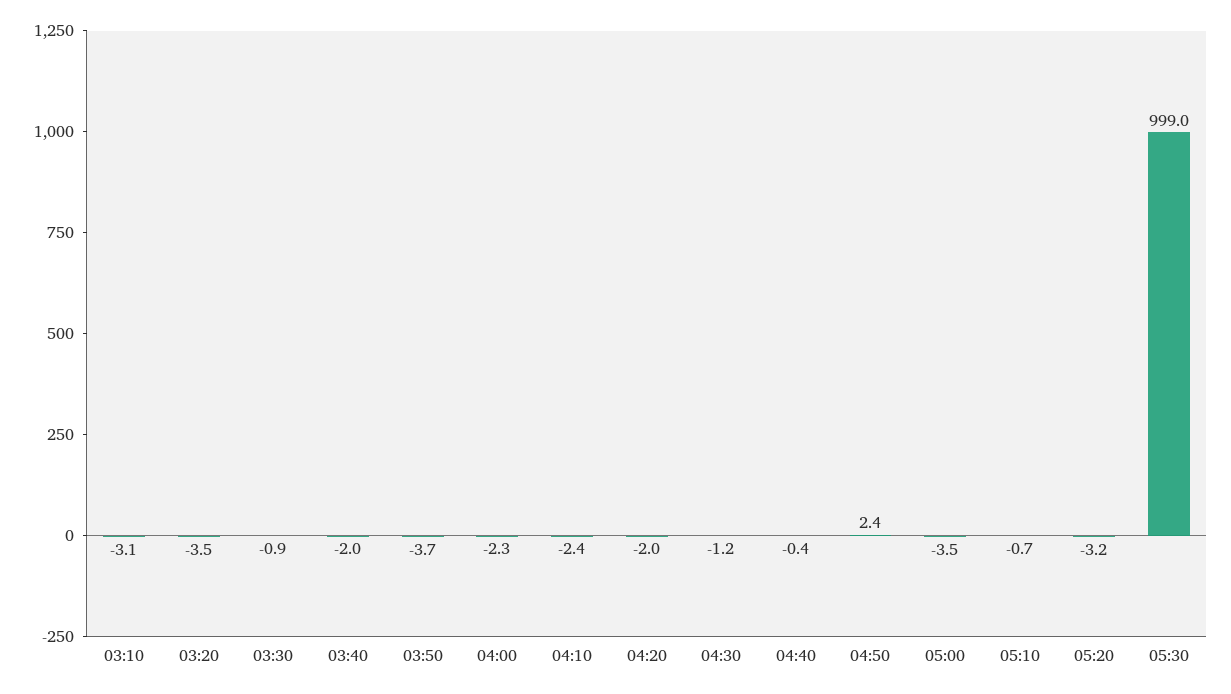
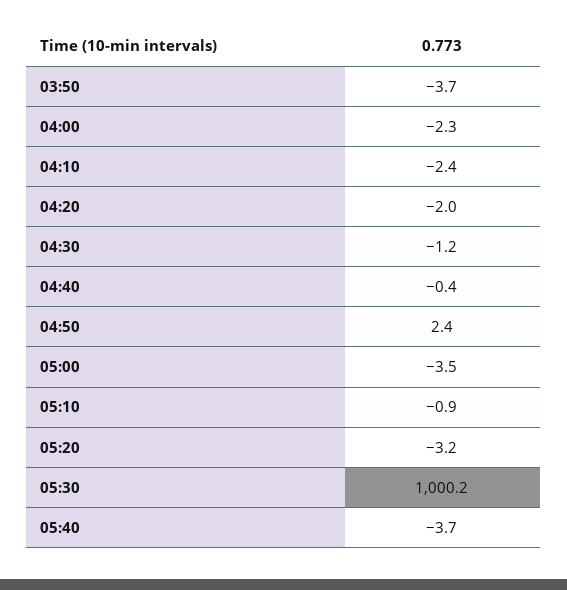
03:10: -3.1 -> none
03:20: -3.5 -> none
03:30: -0.9 -> none
03:40: -2 -> none
05:10: -0.7 -> -0.9
05:30: 999 -> 1000.2
05:40: none -> -3.7

